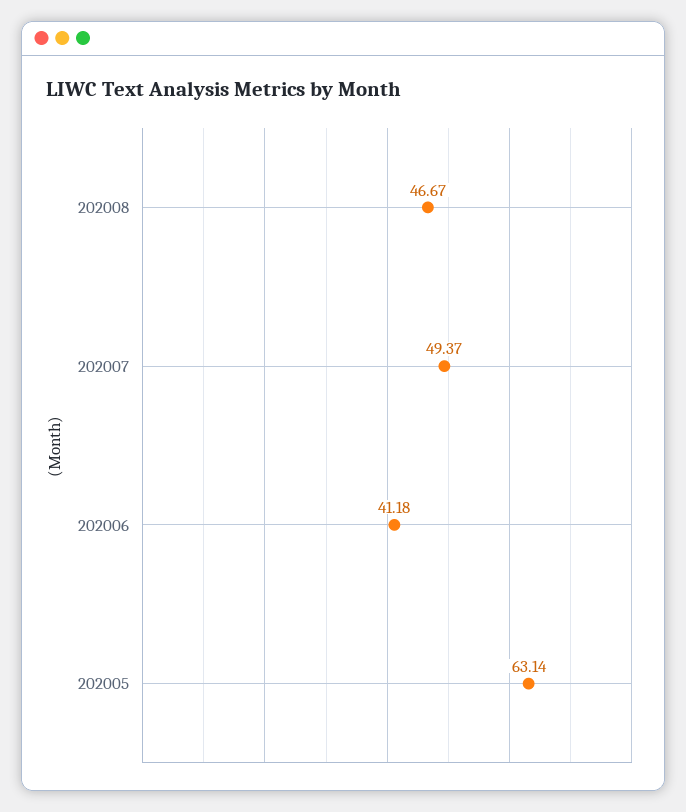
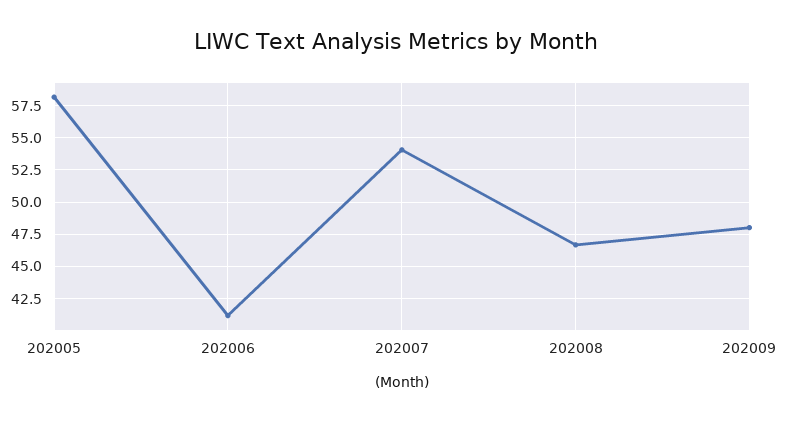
202007: 49.37 -> 54
202005: 63.14 -> 58
202009: none -> 48

